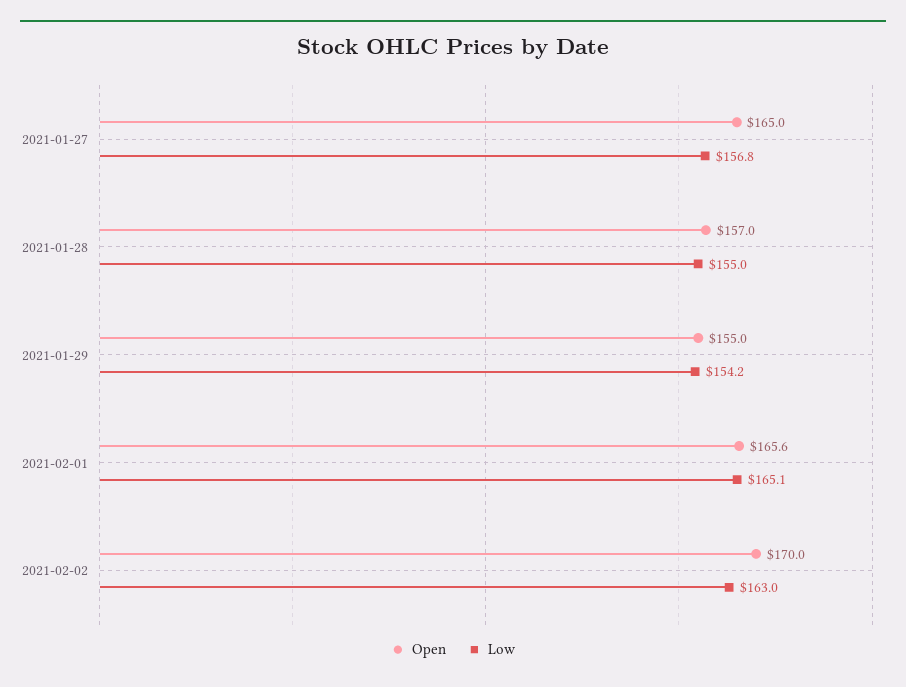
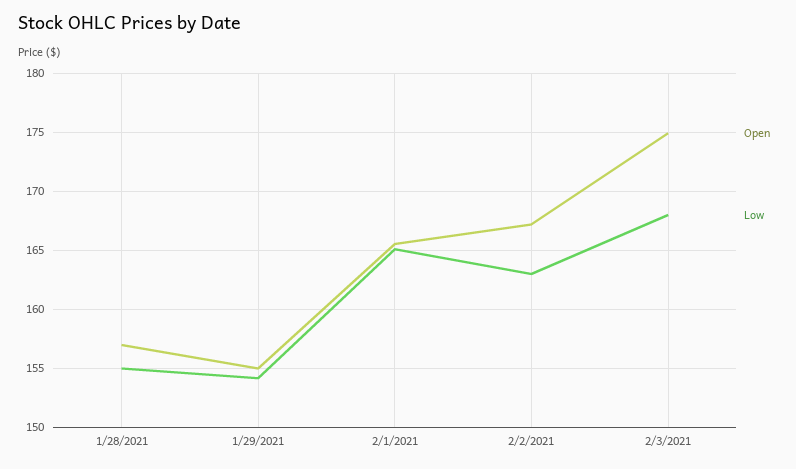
Open, 2021-01-27: 165 -> none
Low, 2021-01-27: 156.8 -> none
Open, 2021-02-02: 170 -> 167
Open, 2/3/2021: none -> 175
Low, 2/3/2021: none -> 168

